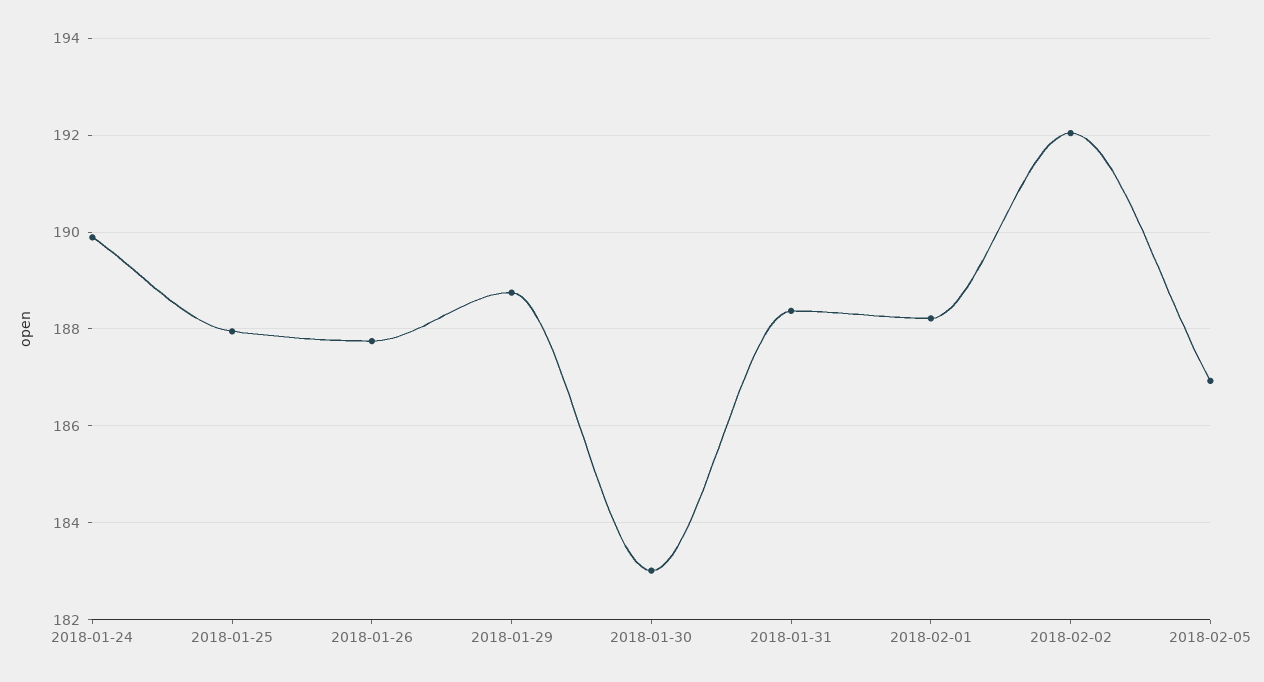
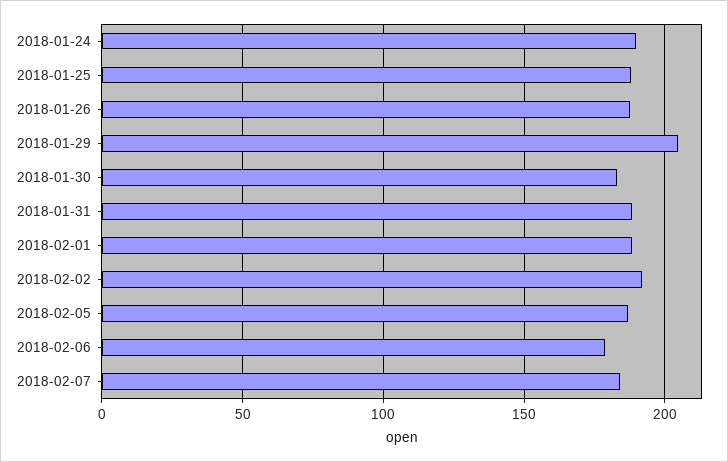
2018-01-29: 188.8 -> 205
2018-02-06: none -> 180
2018-02-07: none -> 185

